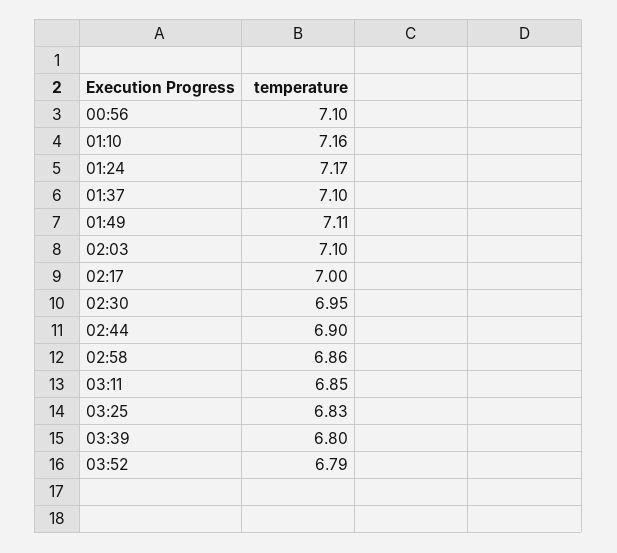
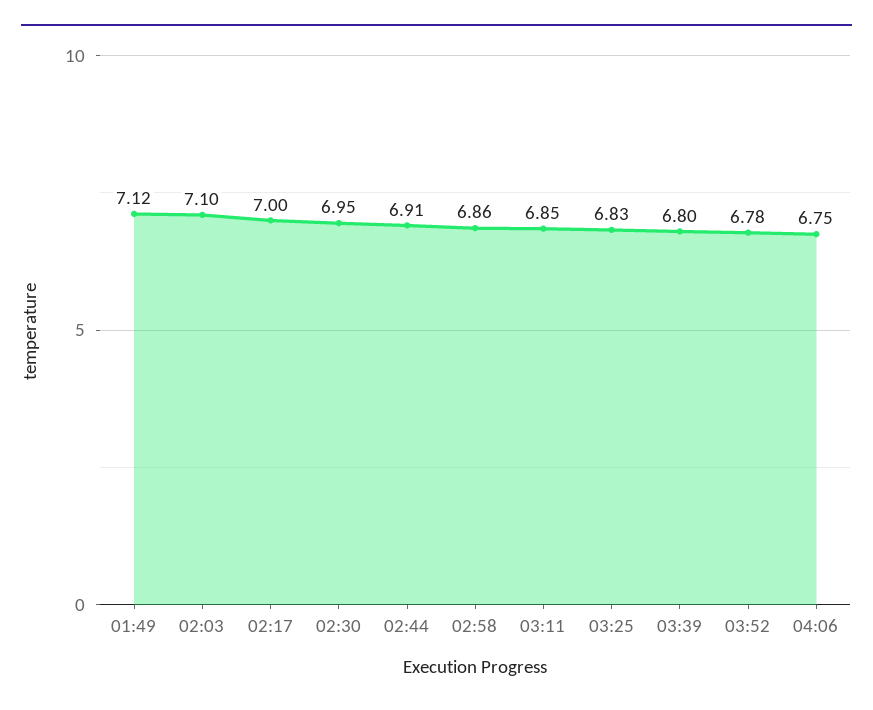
00:56: 7.1 -> none
01:10: 7.16 -> none
01:24: 7.17 -> none
01:37: 7.1 -> none
01:49: 7.11 -> 7.12
02:44: 6.9 -> 6.91
03:52: 6.79 -> 6.78
04:06: none -> 6.75

